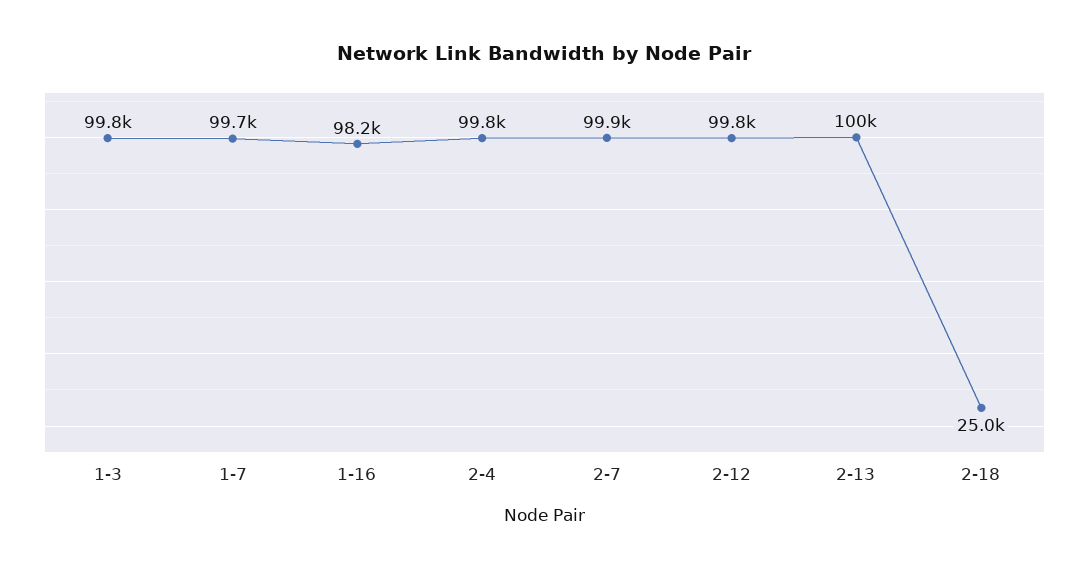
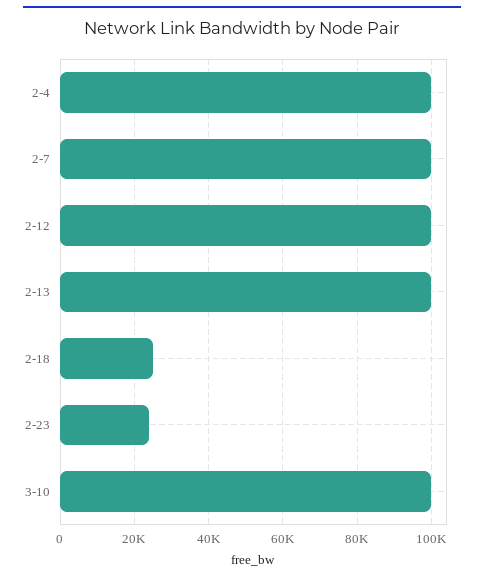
1-3: 99800 -> none
1-7: 99700 -> none
1-16: 98200 -> none
2-23: none -> 24000
3-10: none -> 100000

